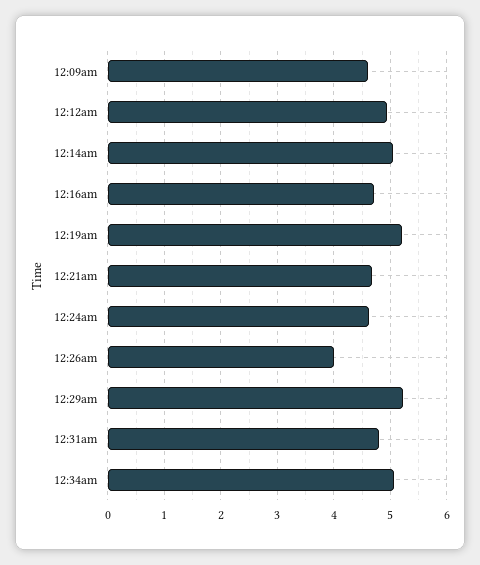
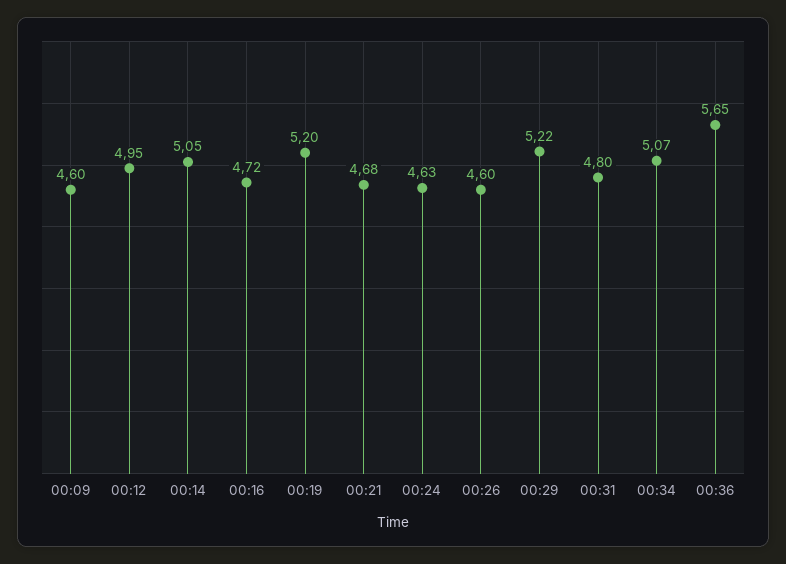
12:26am: 4 -> 4.6
00:36: none -> 5.65

